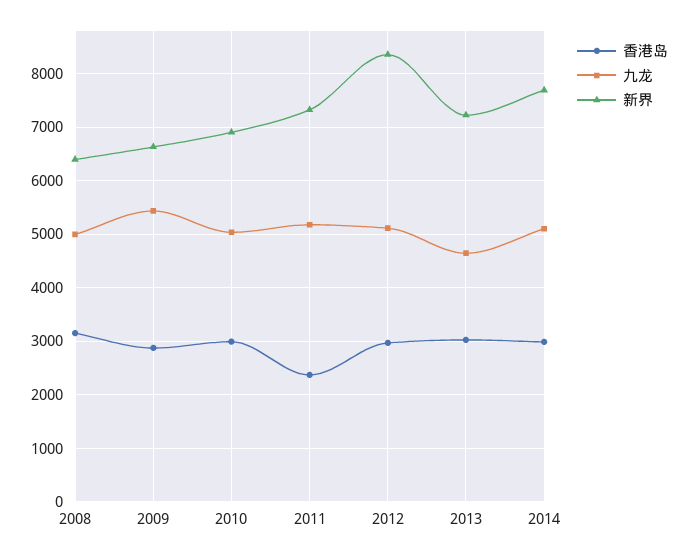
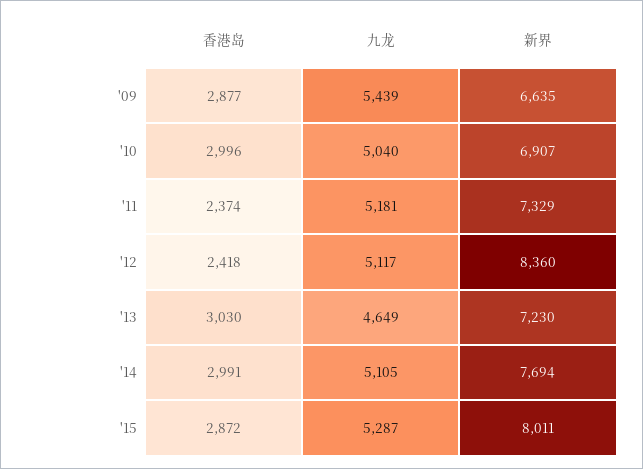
香港岛, 2008: 3200 -> none
九龙, 2008: 5000 -> none
新界, 2008: 6400 -> none
香港岛, 2012: 3000 -> 2418
香港岛, '15: none -> 2872
九龙, '15: none -> 5287
新界, '15: none -> 8011

